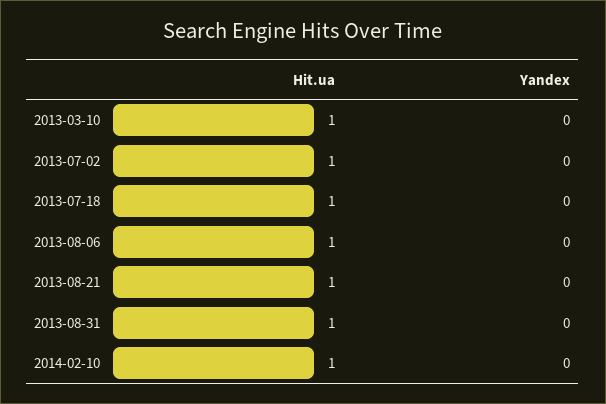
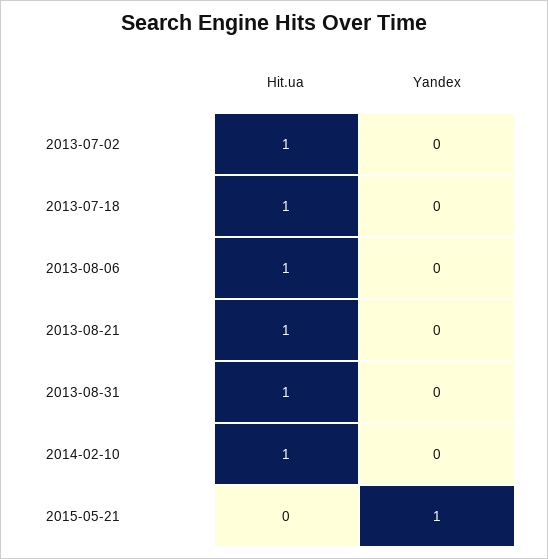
Hit.ua, 2013-03-10: 1 -> none
Yandex, 2013-03-10: 0 -> none
Hit.ua, 2015-05-21: none -> 0
Yandex, 2015-05-21: none -> 1

